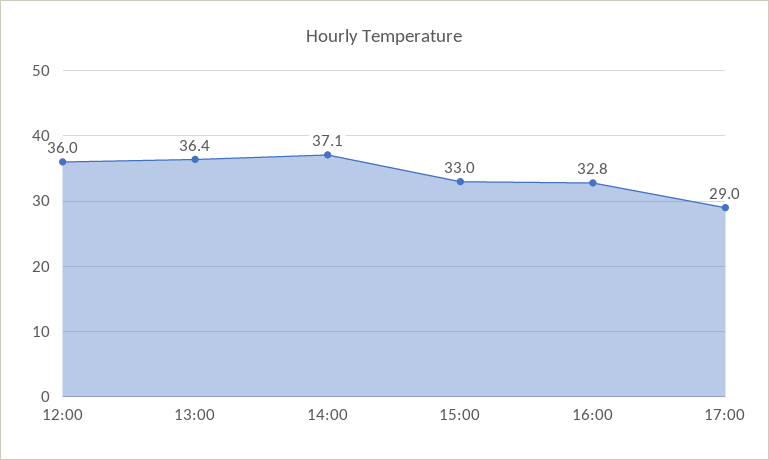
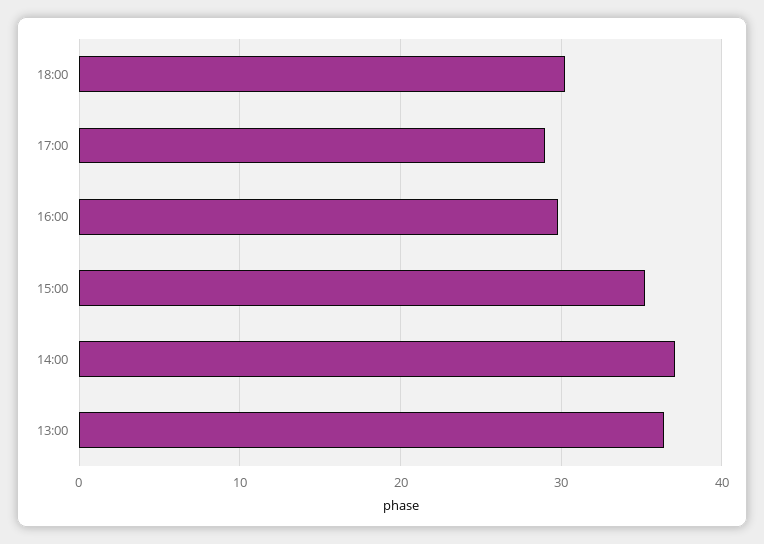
12:00: 36 -> none
15:00: 33 -> 35
16:00: 32.8 -> 30
18:00: none -> 30

